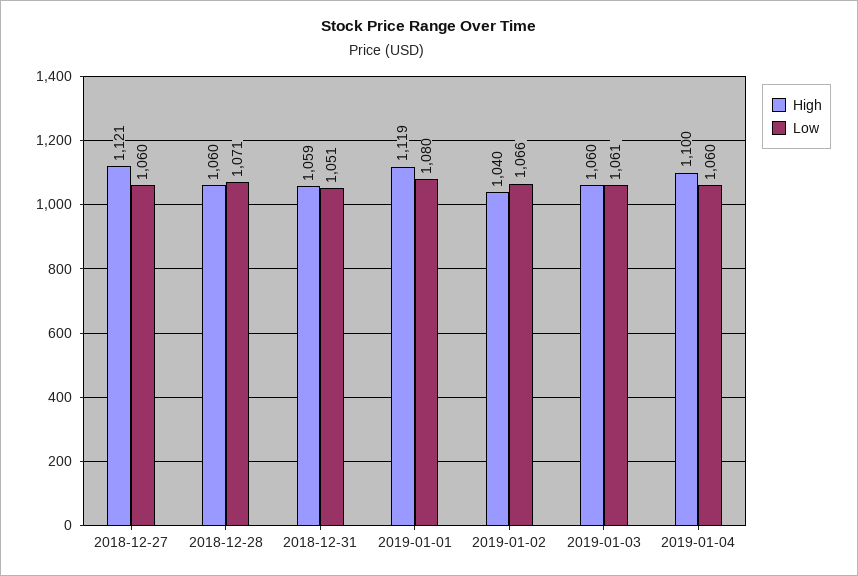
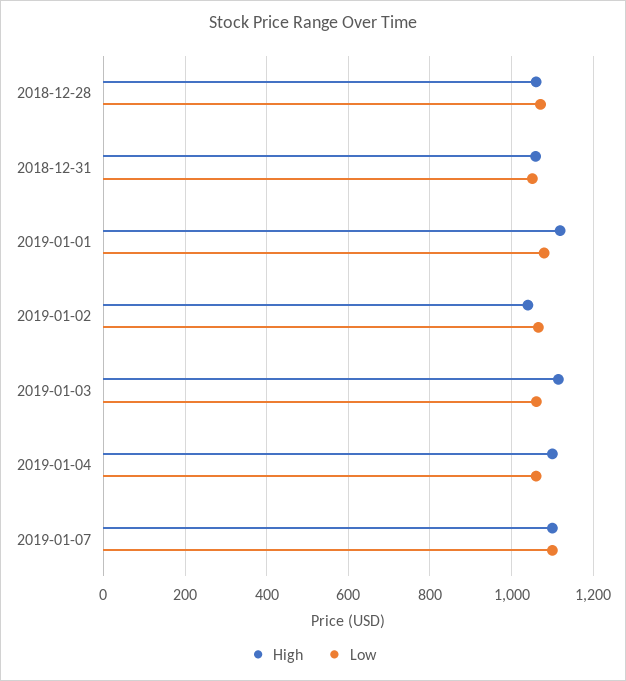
High, 2018-12-27: 1121 -> none
Low, 2018-12-27: 1060 -> none
High, 2019-01-03: 1060 -> 1120
High, 2019-01-07: none -> 1100
Low, 2019-01-07: none -> 1100

